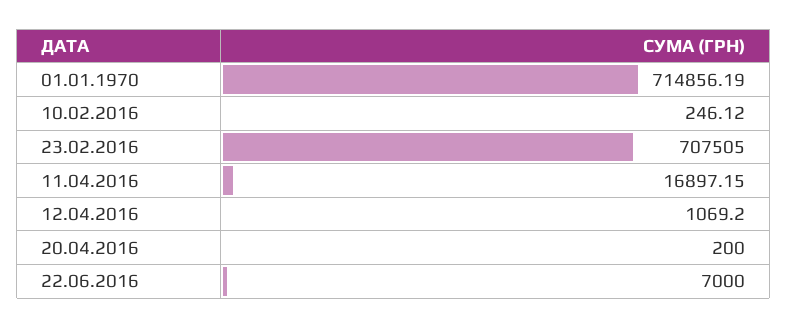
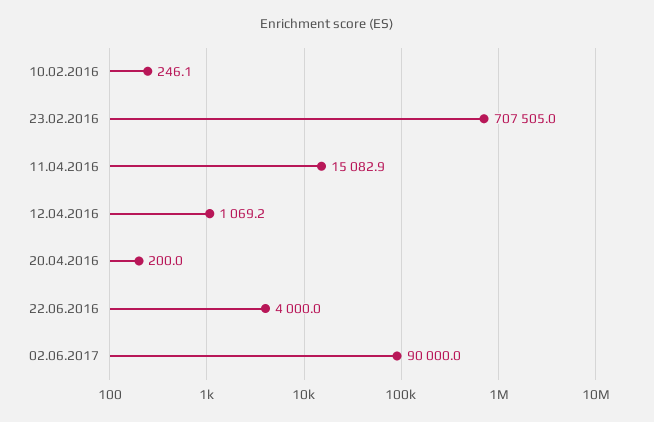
01.01.1970: 714856.19 -> none
11.04.2016: 16897.15 -> 15082.9
22.06.2016: 7000 -> 4000
02.06.2017: none -> 90000

